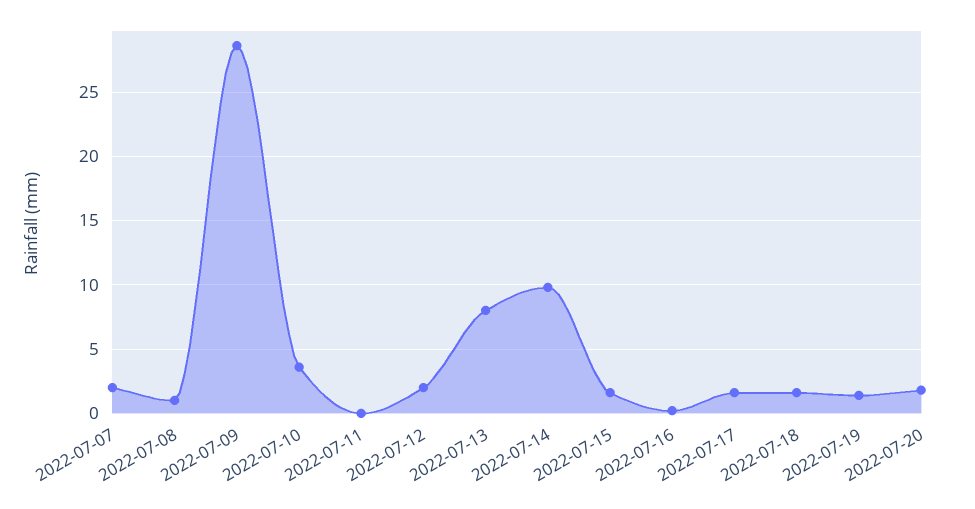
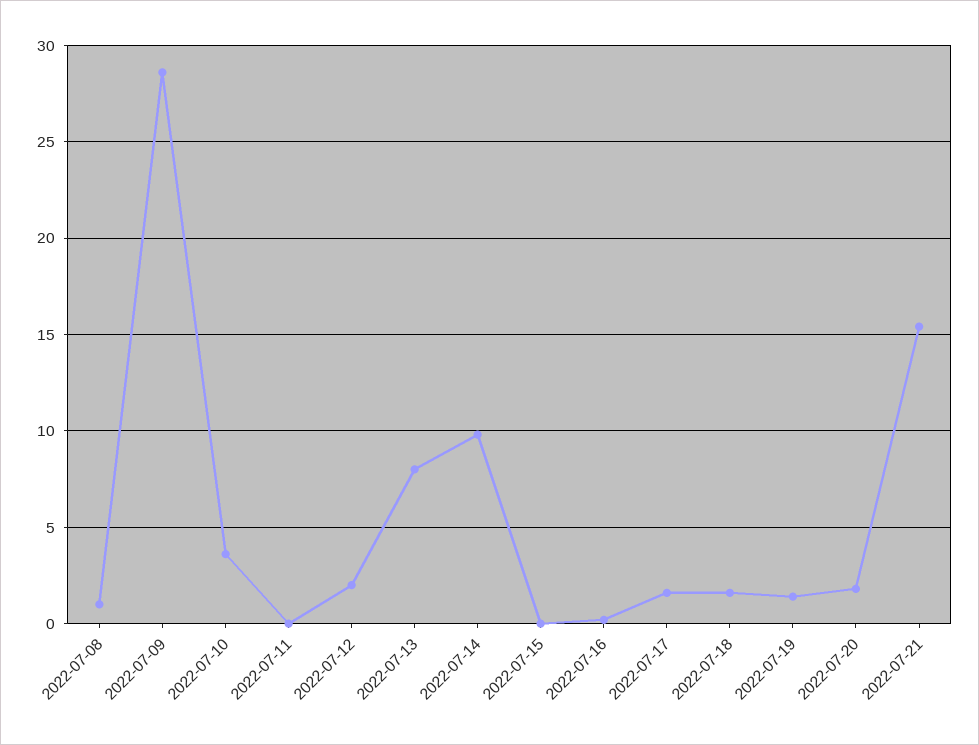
2022-07-07: 2 -> none
2022-07-15: 1.5 -> 0
2022-07-21: none -> 15.5

